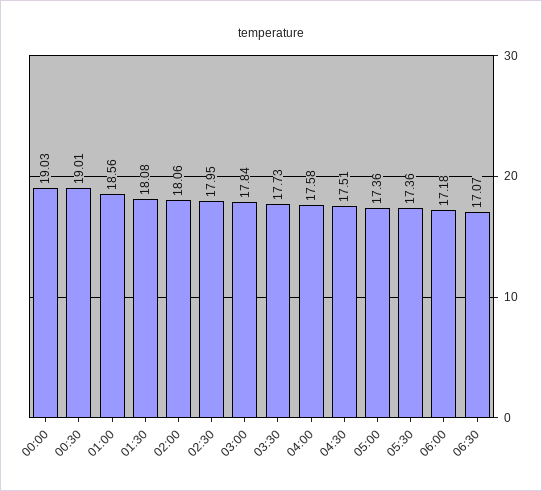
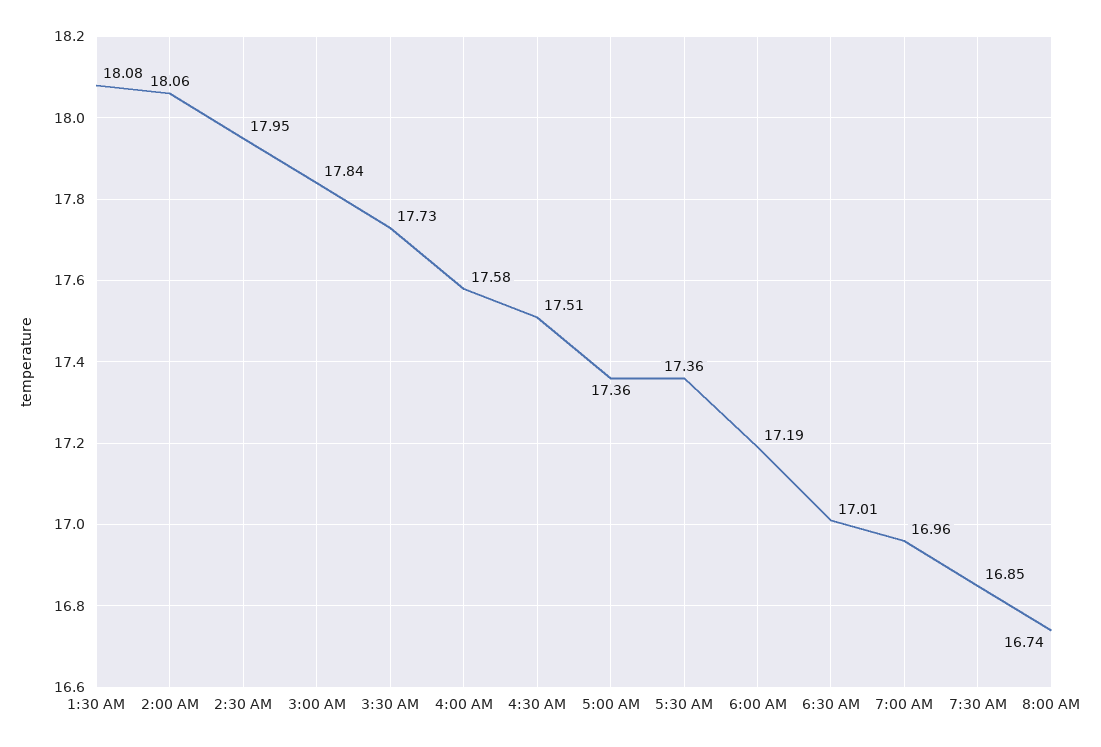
00:00: 19.03 -> none
00:30: 19.01 -> none
01:00: 18.56 -> none
06:00: 17.18 -> 17.19
06:30: 17.07 -> 17.01
7:00 AM: none -> 16.96
7:30 AM: none -> 16.85
8:00 AM: none -> 16.74

